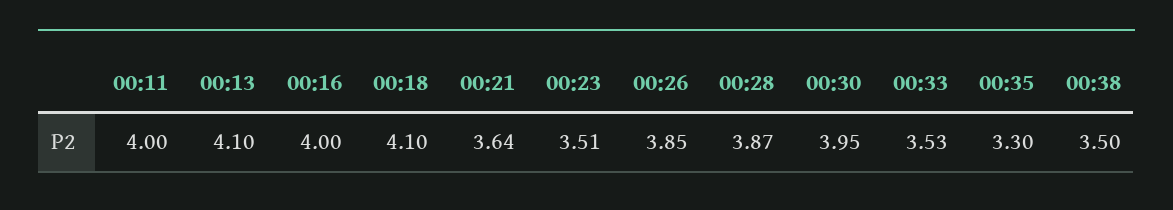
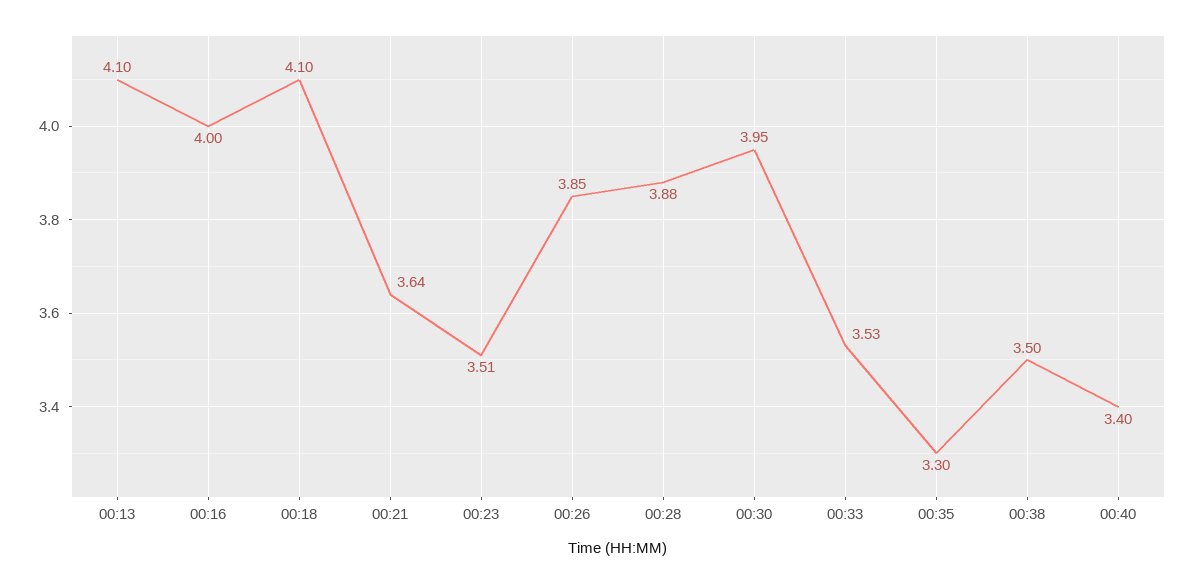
00:11: 4 -> none
00:28: 3.87 -> 3.88
00:40: none -> 3.4

